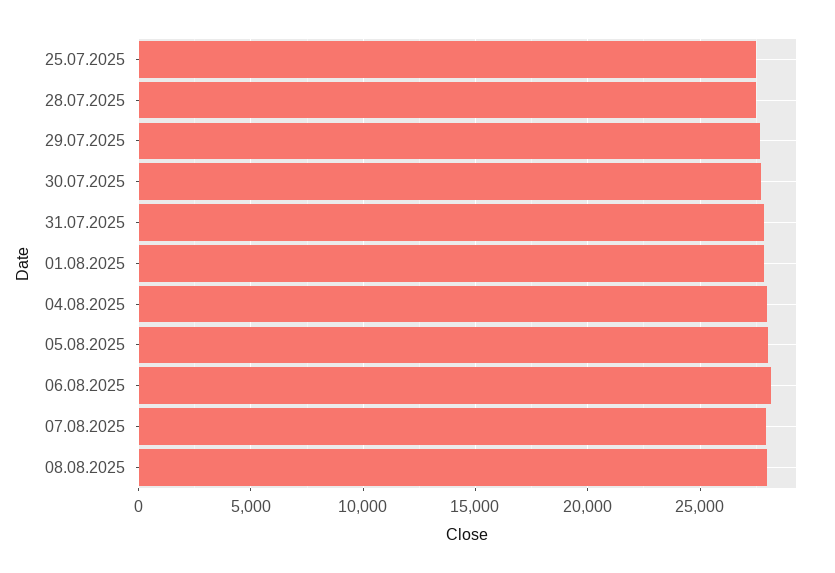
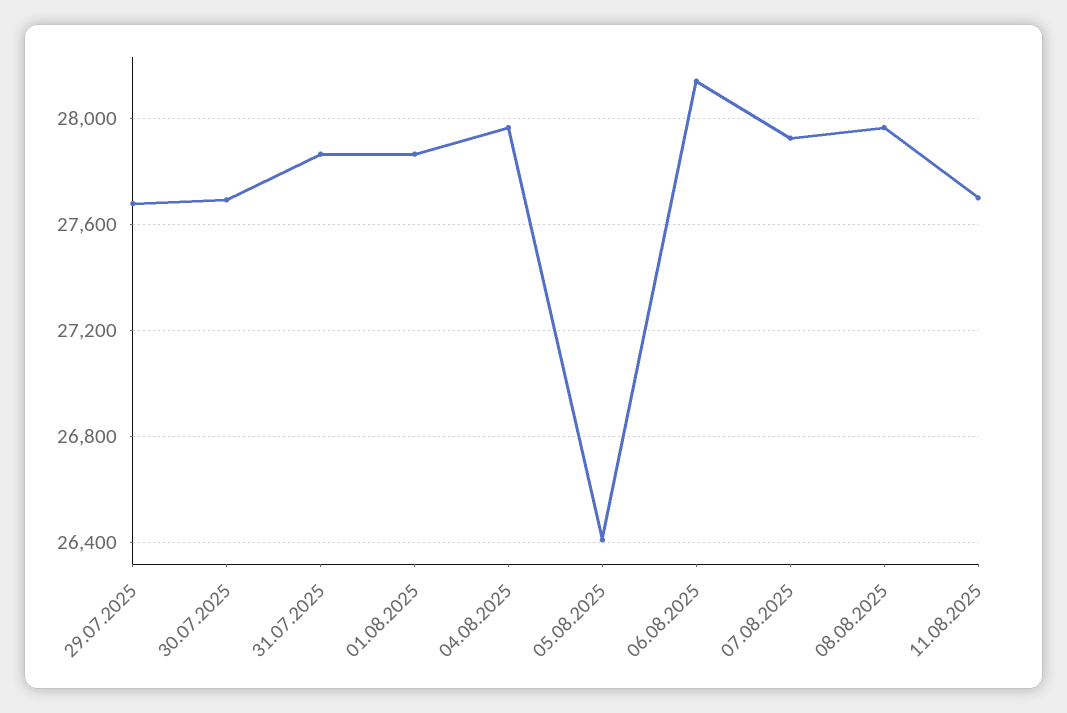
25.07.2025: 27500 -> none
28.07.2025: 27500 -> none
05.08.2025: 28000 -> 26400
11.08.2025: none -> 27700

